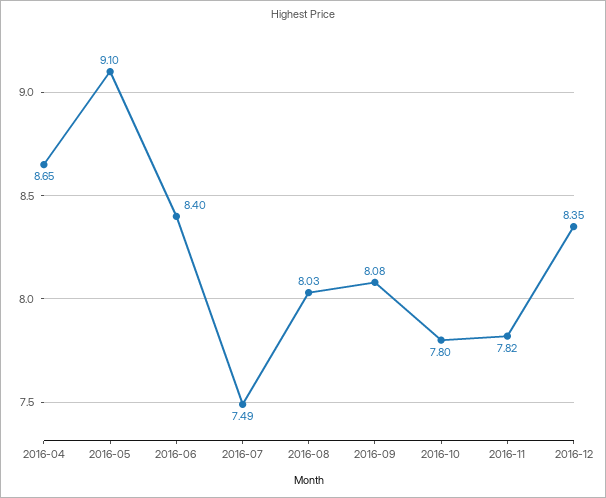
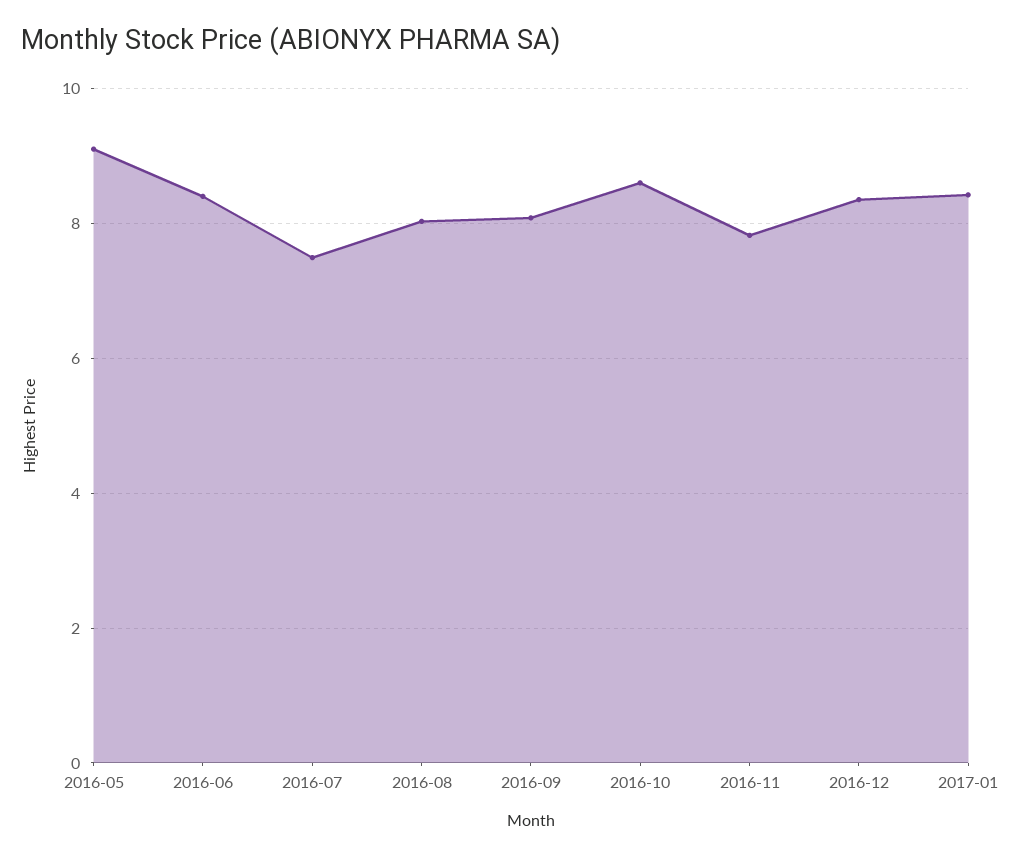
2016-04: 8.65 -> none
2016-10: 7.8 -> 8.6
2017-01: none -> 8.4

